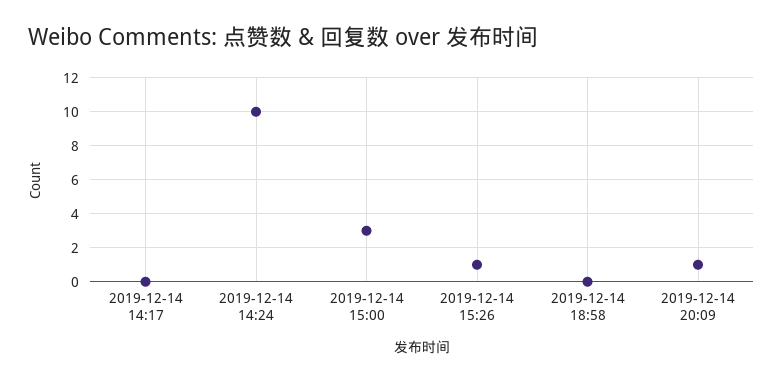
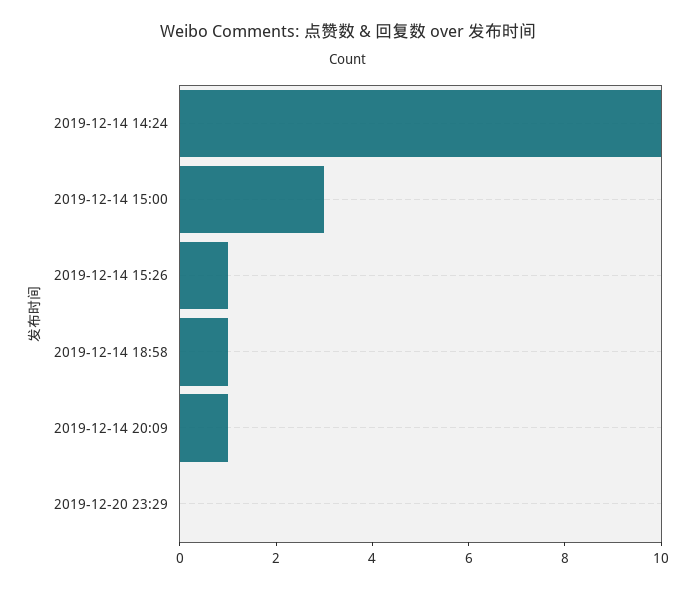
2019-12-14 14:17: 0 -> none
2019-12-14 18:58: 0 -> 1
2019-12-20 23:29: none -> 0

